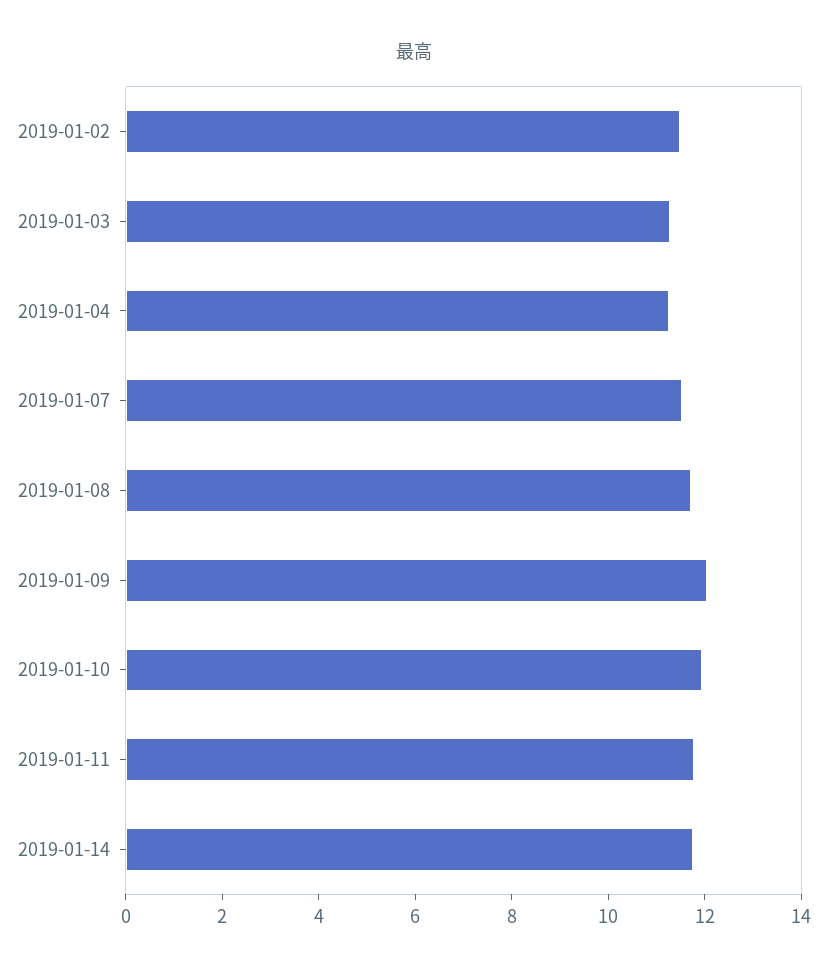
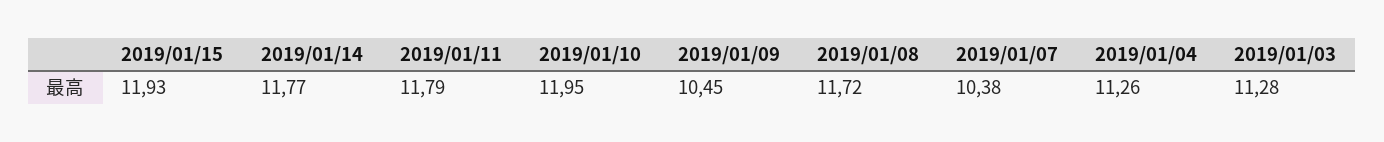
2019-01-02: 11.5 -> none
2019-01-07: 11.5 -> 10.38
2019-01-09: 12 -> 10.45
2019/01/15: none -> 11.93

